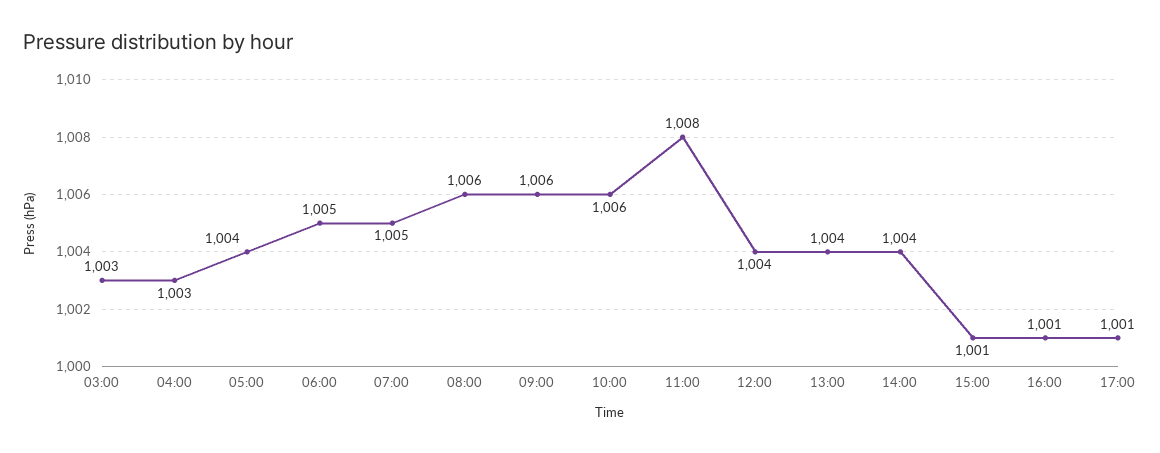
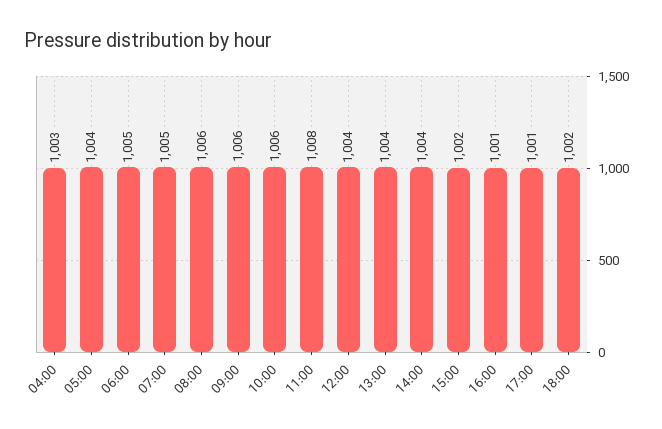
03:00: 1003 -> none
15:00: 1001 -> 1002
18:00: none -> 1002

